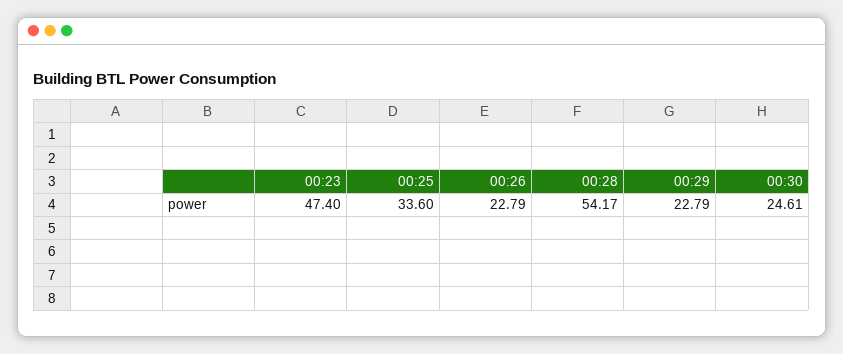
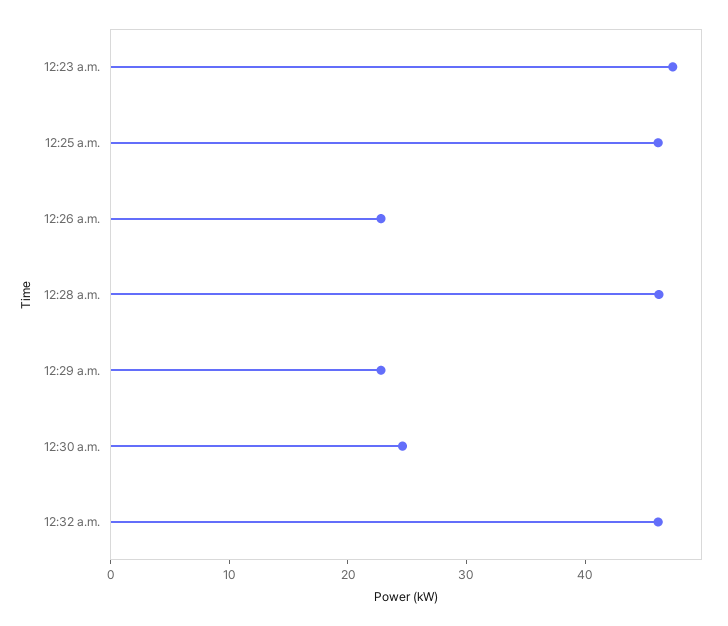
00:25: 33.6 -> 46
00:28: 54.17 -> 46
12:32 a.m.: none -> 46

